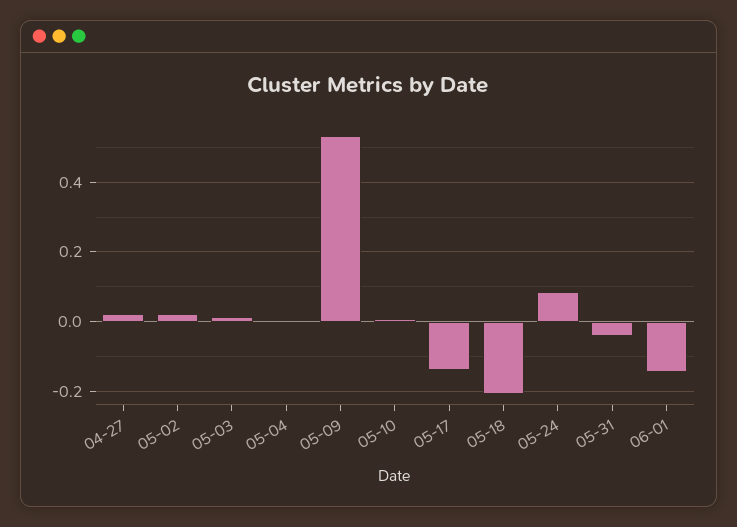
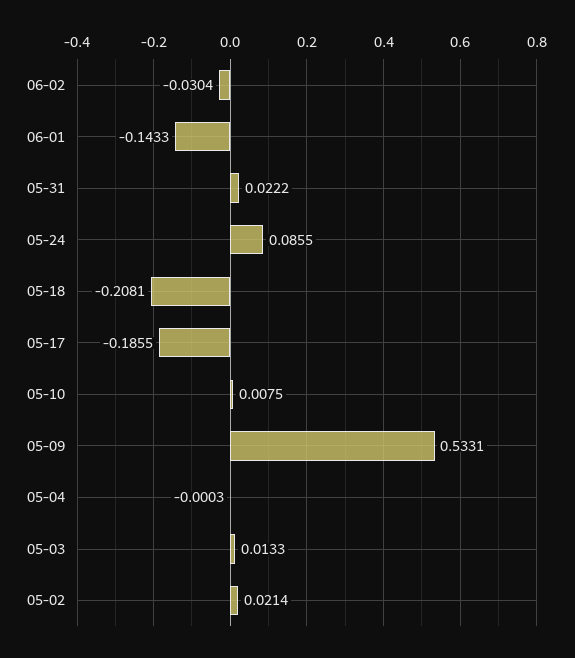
04-27: 0.02 -> none
05-17: -0.14 -> -0.1855
05-31: -0.04 -> 0.0222
06-02: none -> -0.0304

